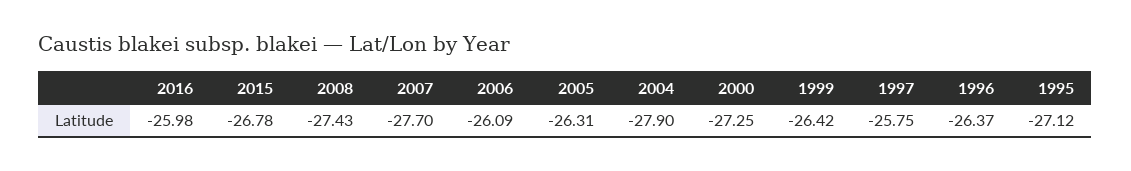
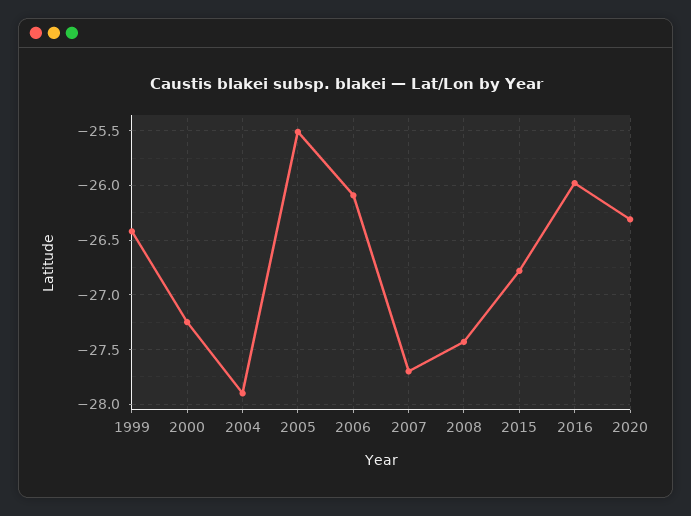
2005: -26.31 -> -25.5
1997: -25.75 -> none
1996: -26.37 -> none
1995: -27.12 -> none
2020: none -> -26.3

